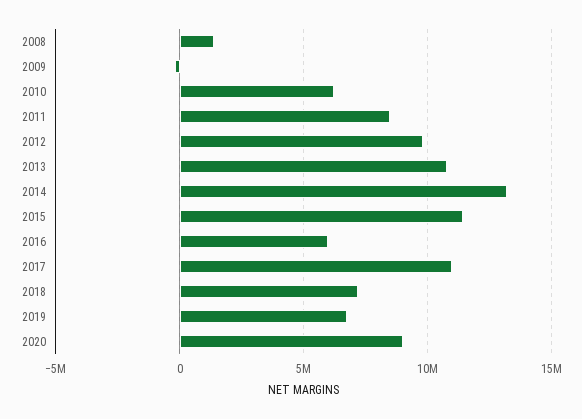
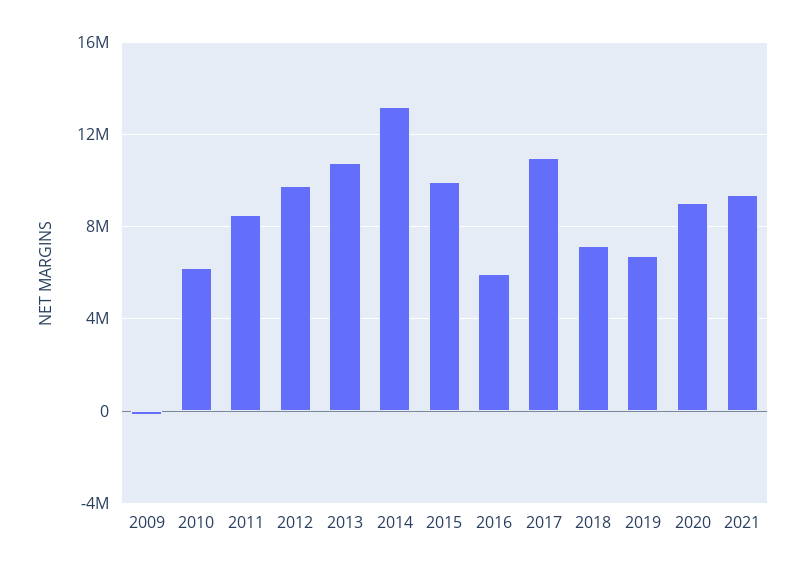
2008: 1500000 -> none
2015: 11500000 -> 10000000
2021: none -> 9500000

